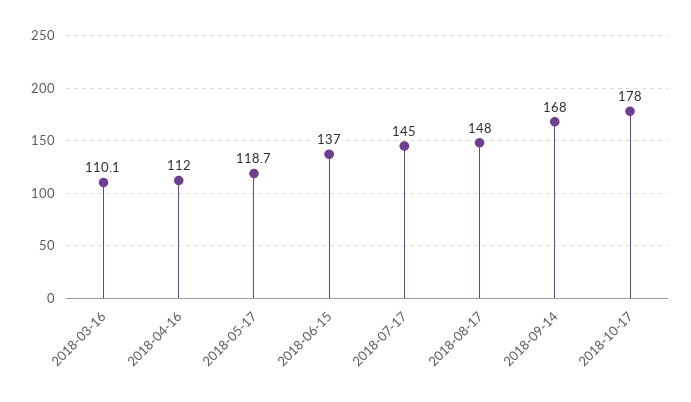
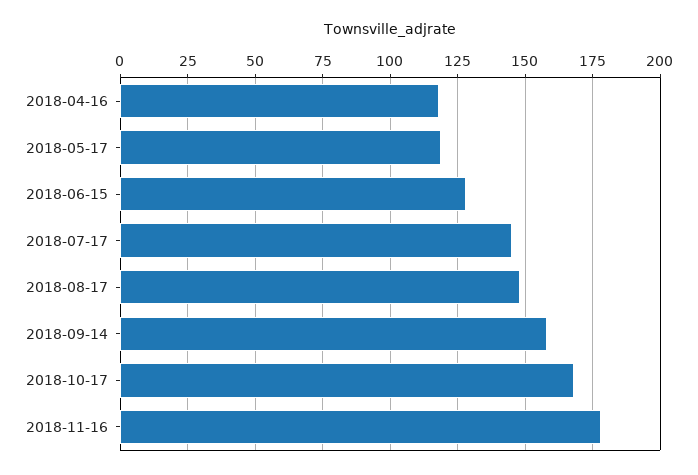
2018-03-16: 110.1 -> none
2018-04-16: 112 -> 117.5
2018-06-15: 137 -> 127.5
2018-09-14: 168 -> 157.5
2018-10-17: 178 -> 167.5
2018-11-16: none -> 177.5

